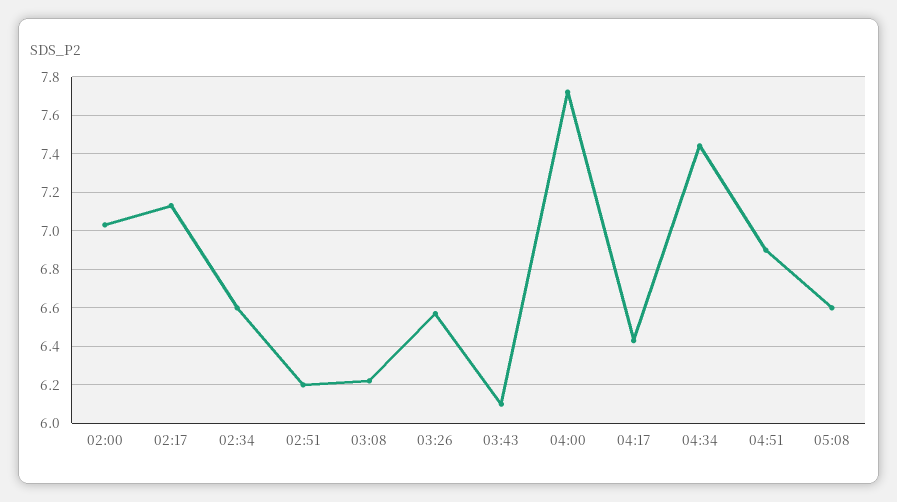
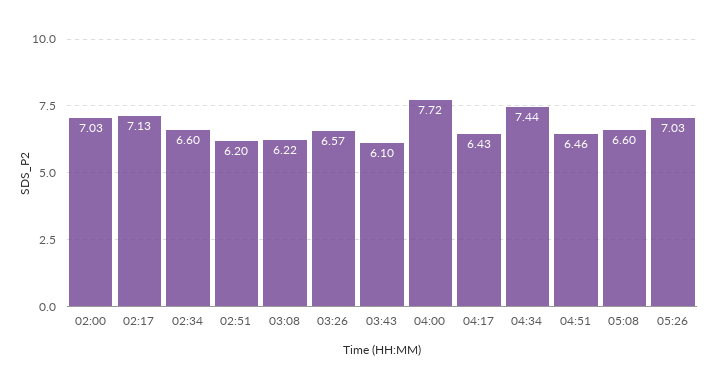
04:51: 6.9 -> 6.46
05:26: none -> 7.03

